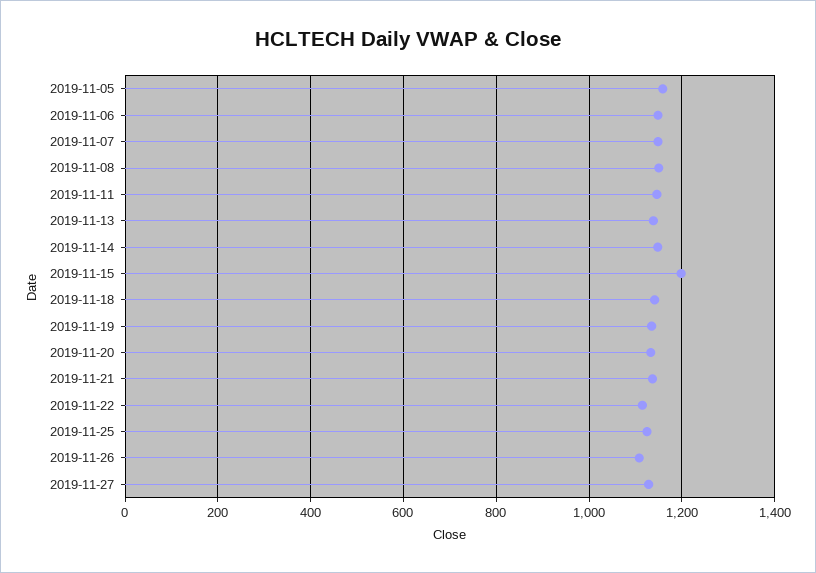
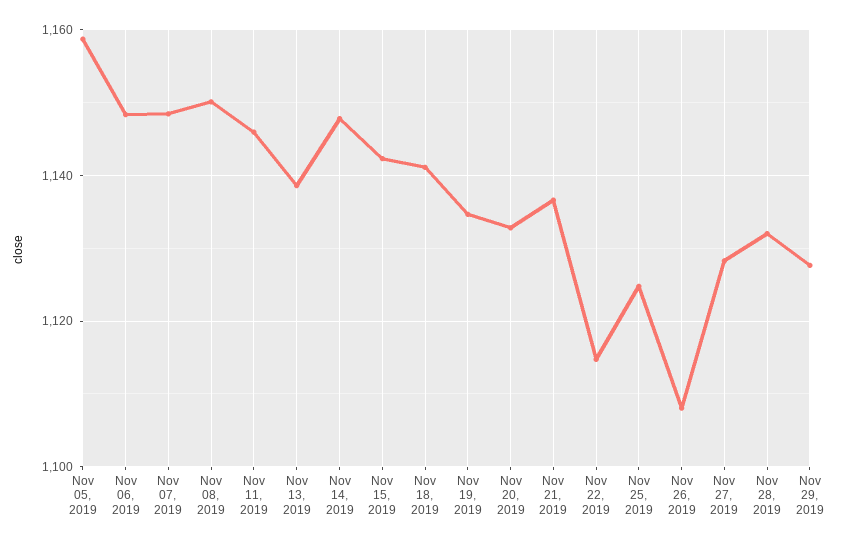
2019-11-15: 1200 -> 1142
Nov 28, 2019: none -> 1132
Nov 29, 2019: none -> 1128

